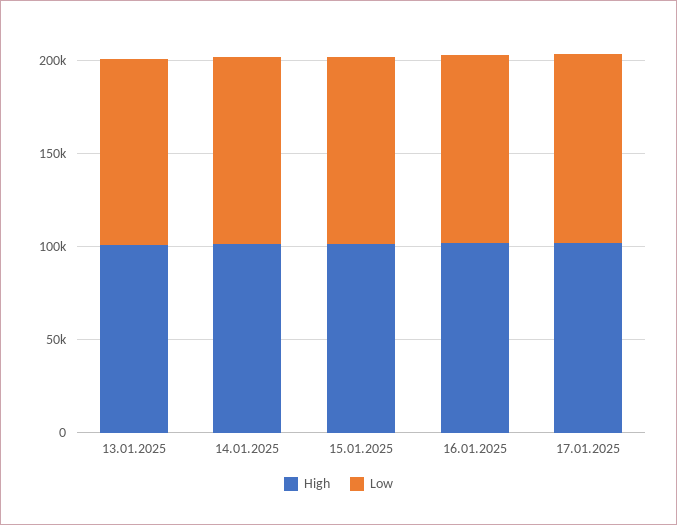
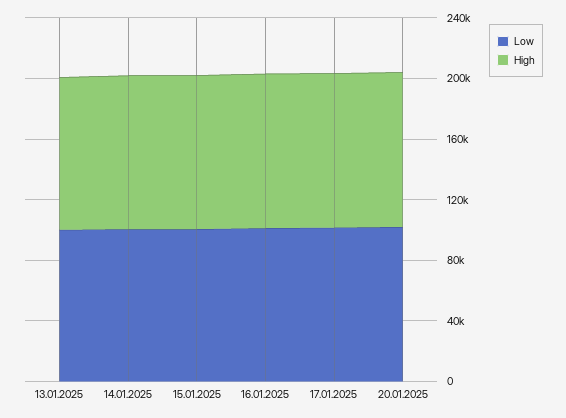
Low, 20.01.2025: none -> 100000
High, 20.01.2025: none -> 100000

